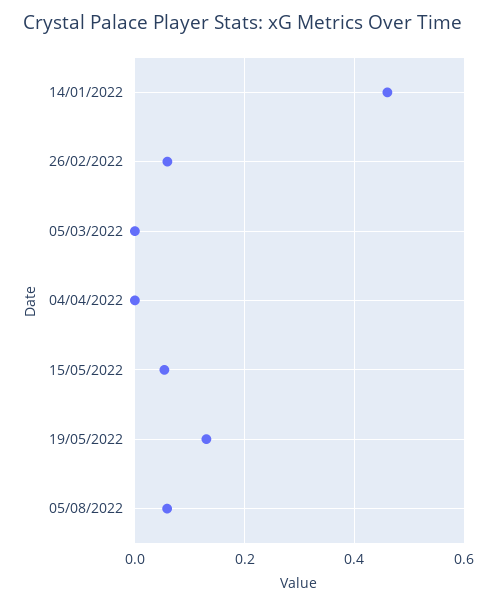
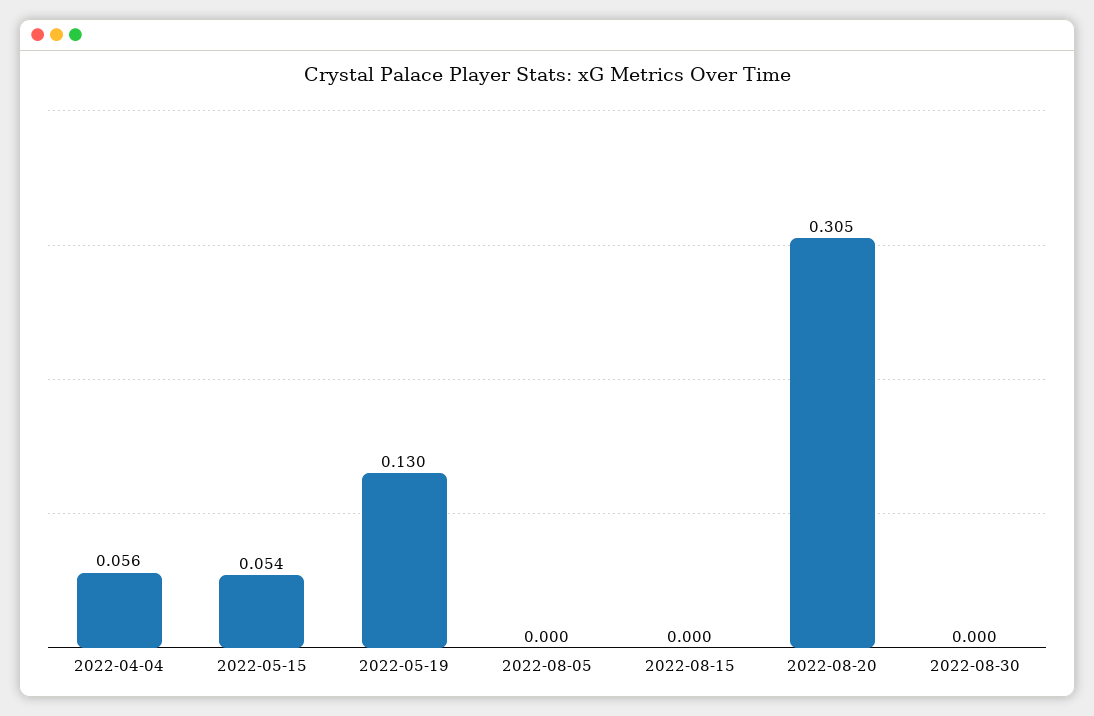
14/01/2022: 0.46 -> none
26/02/2022: 0.06 -> none
05/03/2022: 0 -> none
04/04/2022: 0 -> 0.056
05/08/2022: 0.06 -> 0
2022-08-15: none -> 0
2022-08-20: none -> 0.305
2022-08-30: none -> 0

